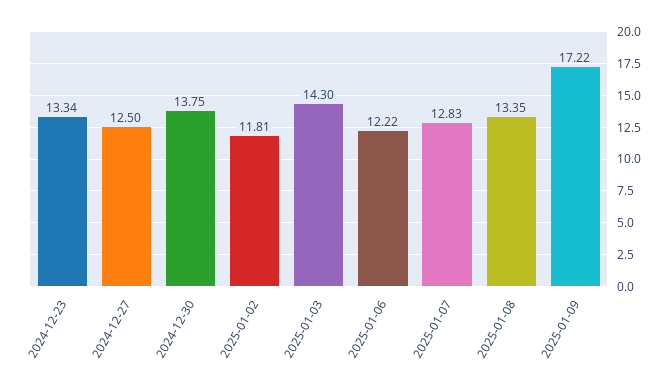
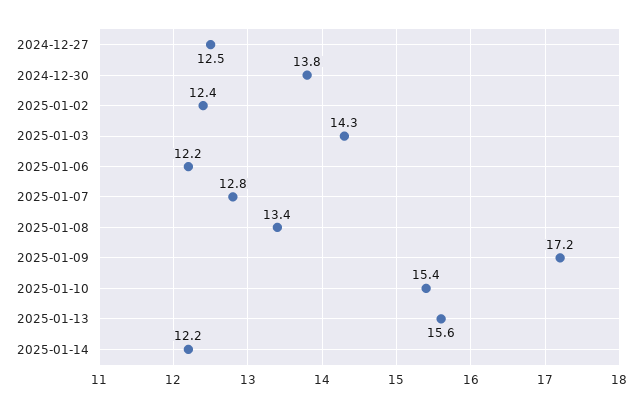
2024-12-23: 13.34 -> none
2025-01-02: 11.81 -> 12.4
2025-01-10: none -> 15.4
2025-01-13: none -> 15.6
2025-01-14: none -> 12.2

